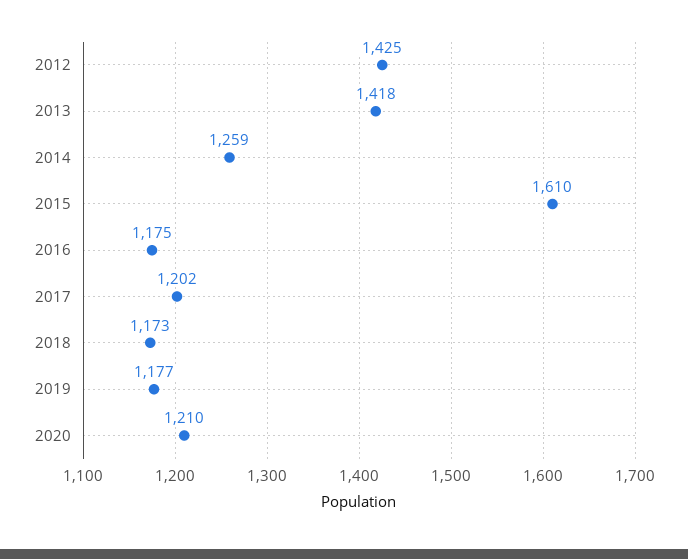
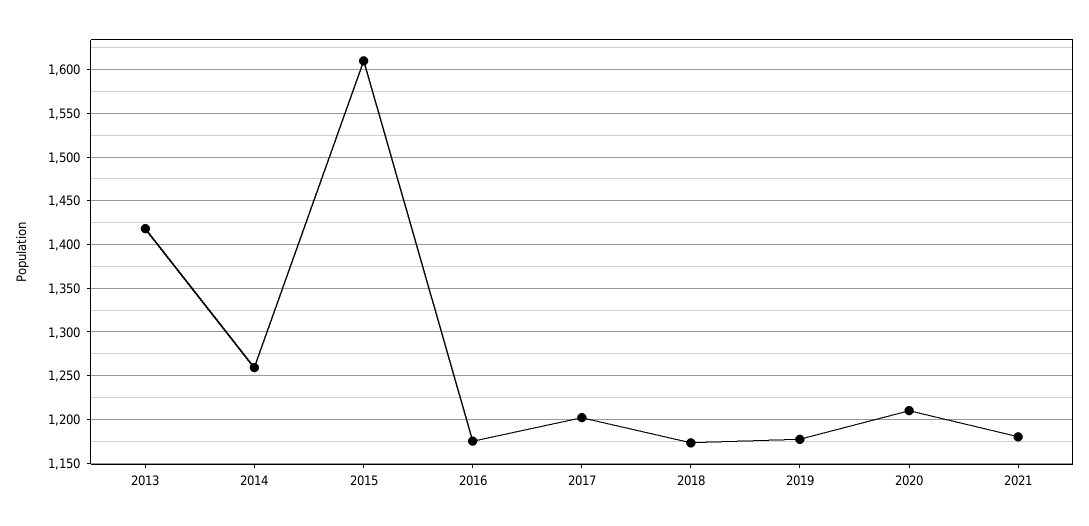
2012: 1425 -> none
2021: none -> 1180

